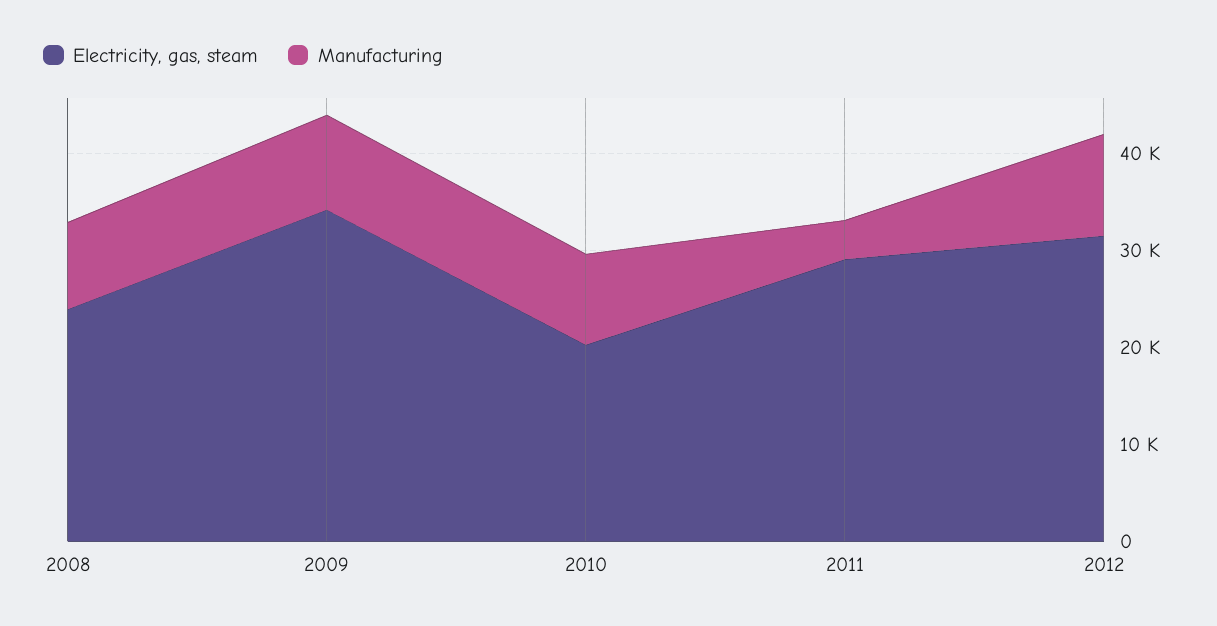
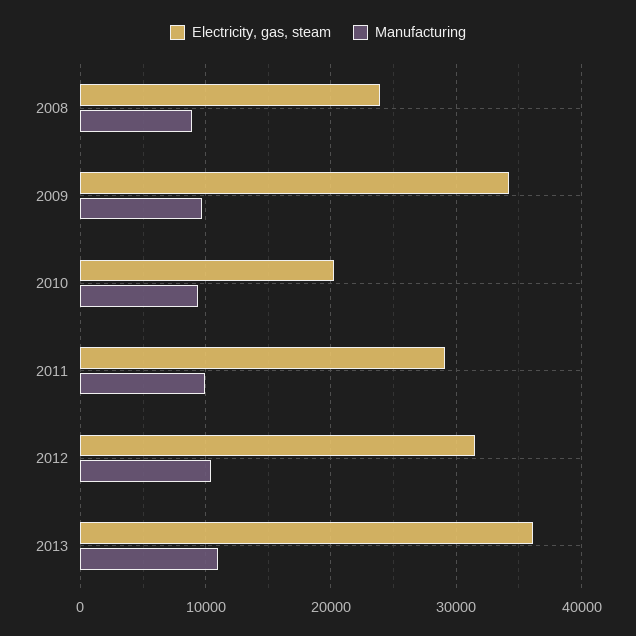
Manufacturing, 2011: 4000 -> 10000
Electricity, gas, steam, 2013: none -> 36000
Manufacturing, 2013: none -> 11000

